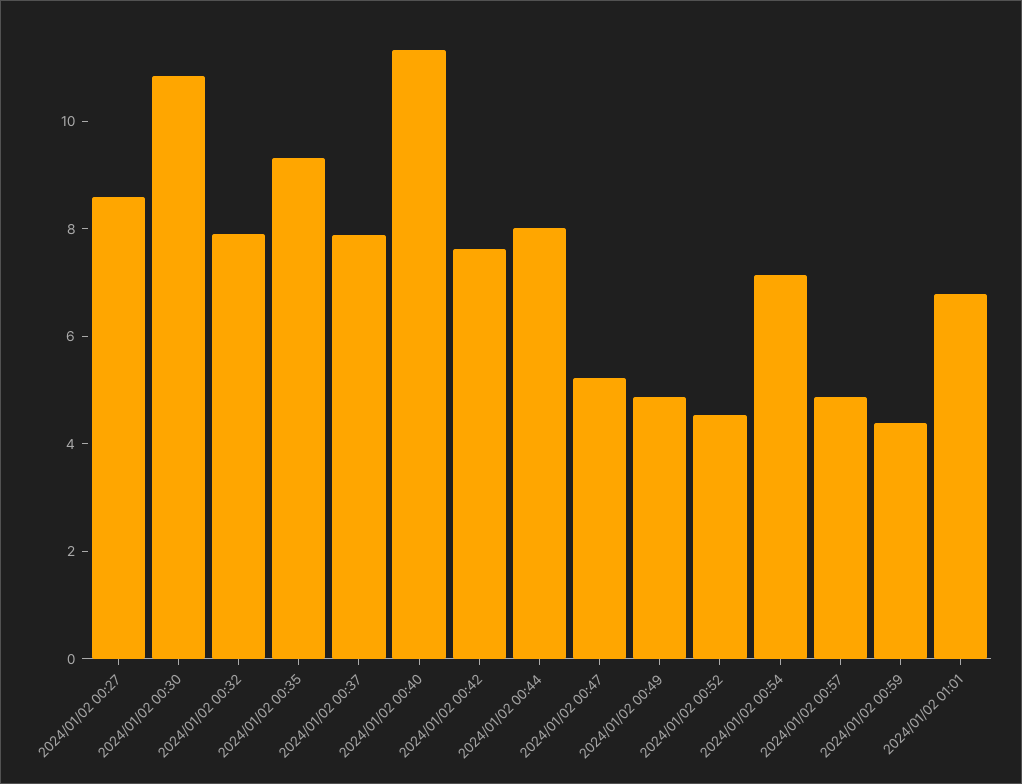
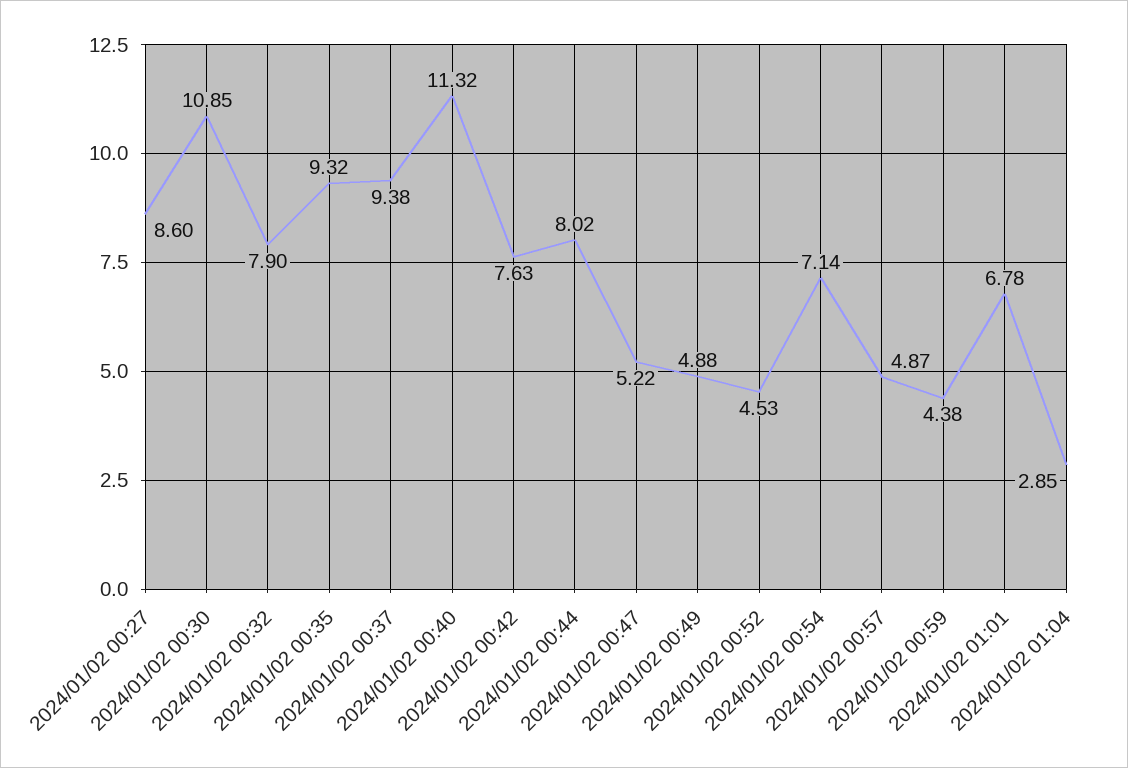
2024/01/02 00:37: 8 -> 9.38
2024/01/02 01:04: none -> 2.85

